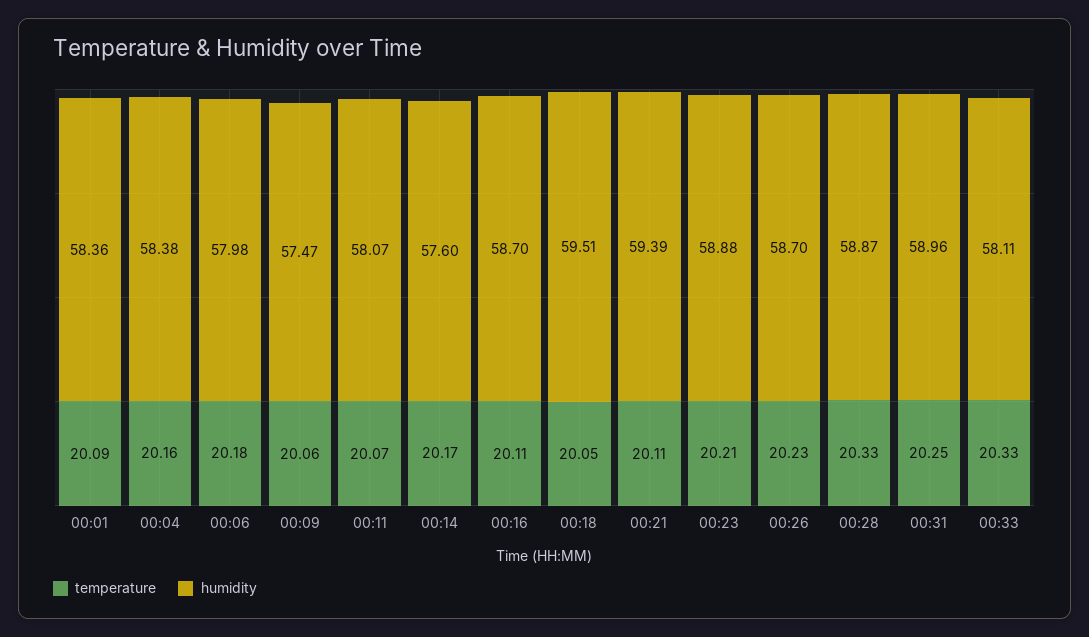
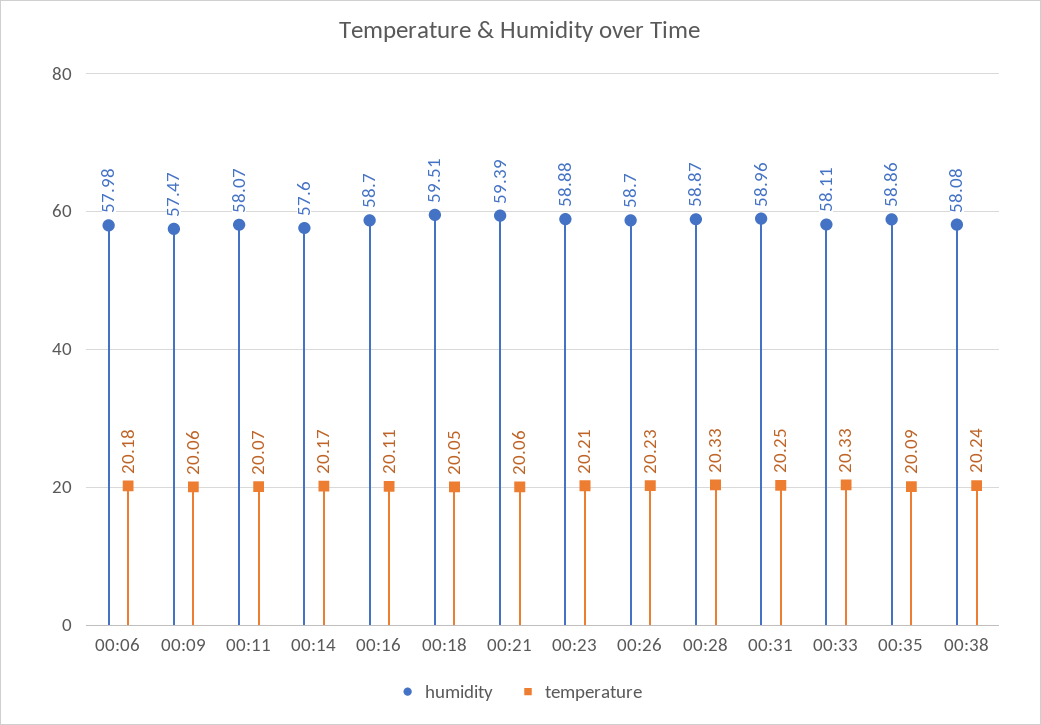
temperature, 00:01: 20.09 -> none
humidity, 00:01: 58.36 -> none
temperature, 00:04: 20.16 -> none
humidity, 00:04: 58.38 -> none
temperature, 00:21: 20.11 -> 20.06
humidity, 00:35: none -> 58.86
temperature, 00:35: none -> 20.09
humidity, 00:38: none -> 58.08
temperature, 00:38: none -> 20.24

